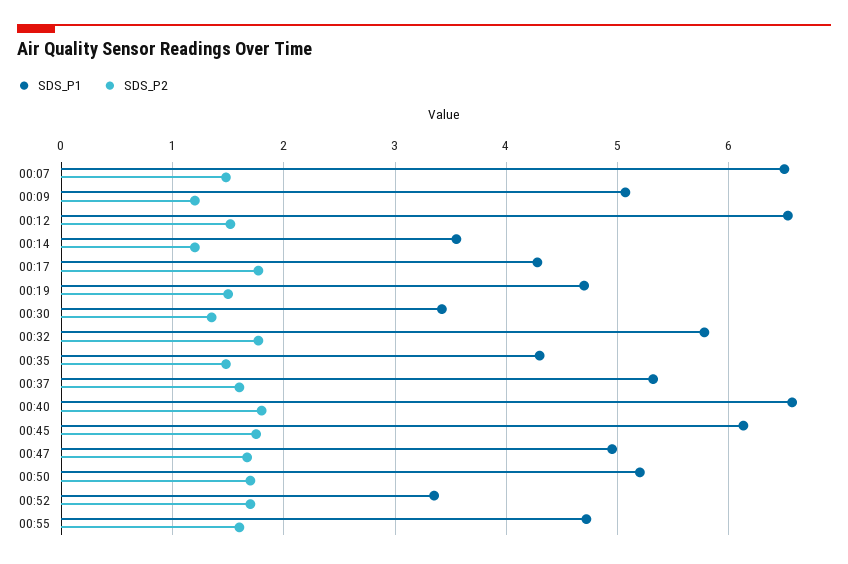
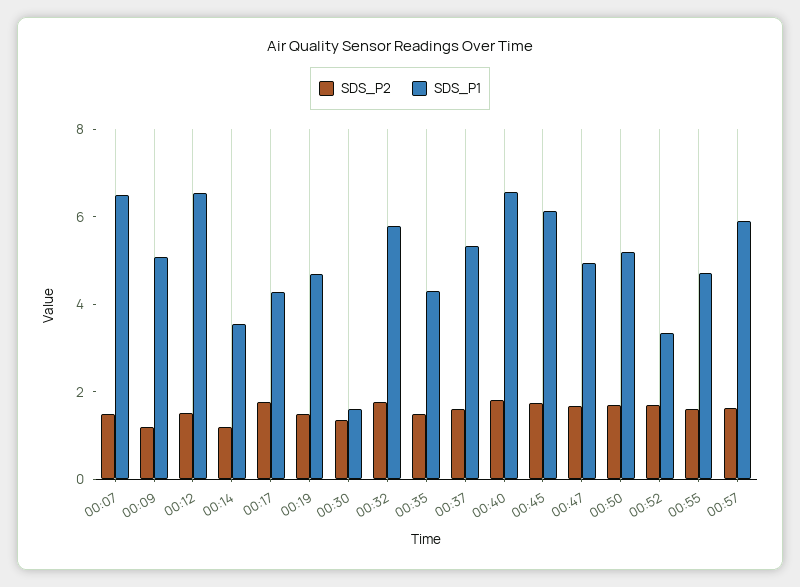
SDS_P1, 00:30: 3.4 -> 1.5
SDS_P2, 00:57: none -> 1.5
SDS_P1, 00:57: none -> 6

